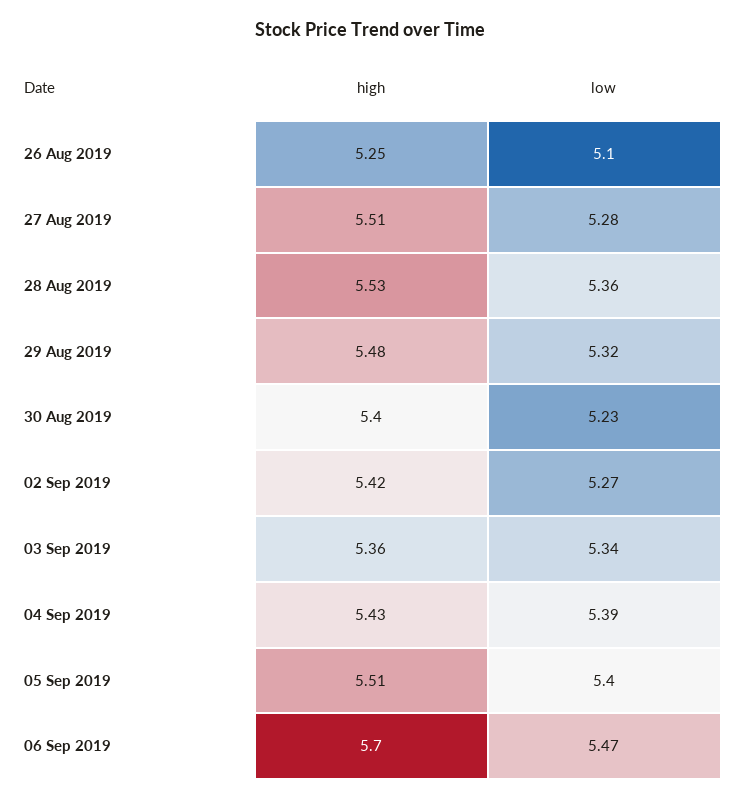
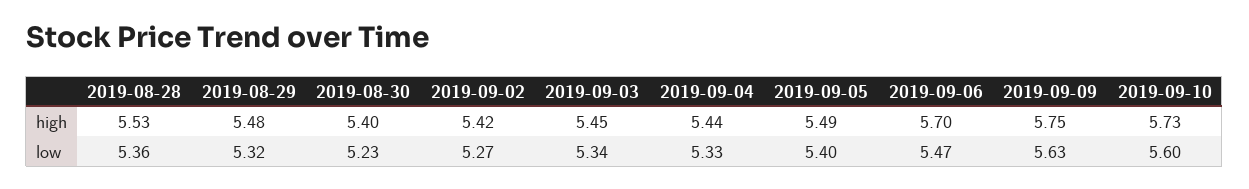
high, 26 Aug 2019: 5.25 -> none
low, 26 Aug 2019: 5.1 -> none
high, 27 Aug 2019: 5.51 -> none
low, 27 Aug 2019: 5.28 -> none
high, 03 Sep 2019: 5.36 -> 5.45
high, 04 Sep 2019: 5.43 -> 5.44
low, 04 Sep 2019: 5.39 -> 5.33
high, 05 Sep 2019: 5.51 -> 5.49
high, 2019-09-09: none -> 5.75
high, 2019-09-10: none -> 5.73
low, 2019-09-09: none -> 5.63
low, 2019-09-10: none -> 5.6

